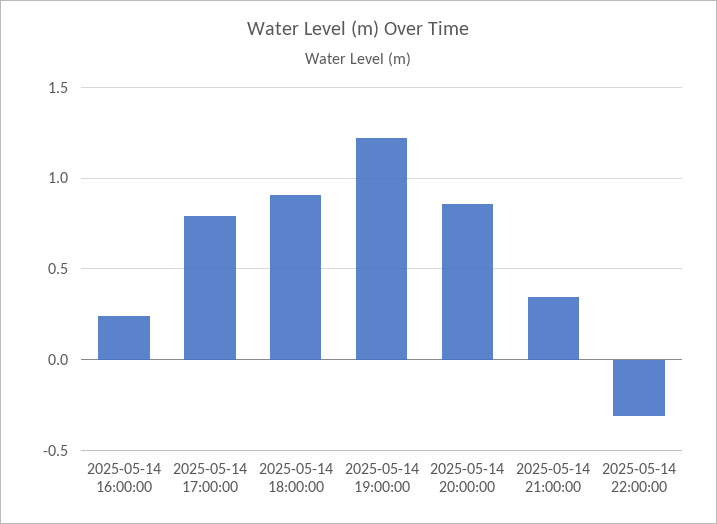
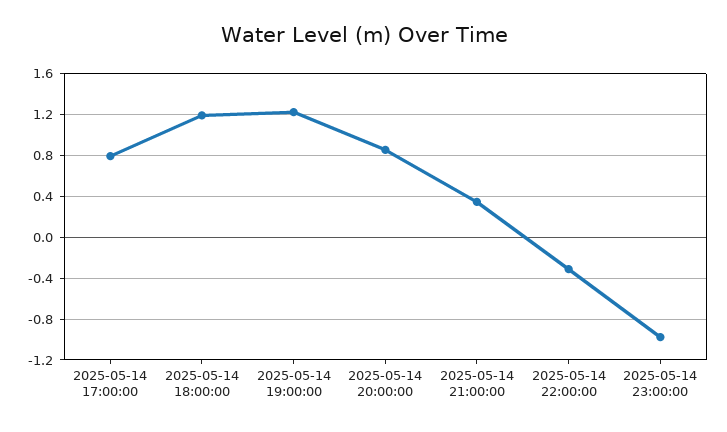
2025-05-14 16:00:00: 0.25 -> none
2025-05-14 18:00:00: 0.9 -> 1.2
2025-05-14 23:00:00: none -> -1

